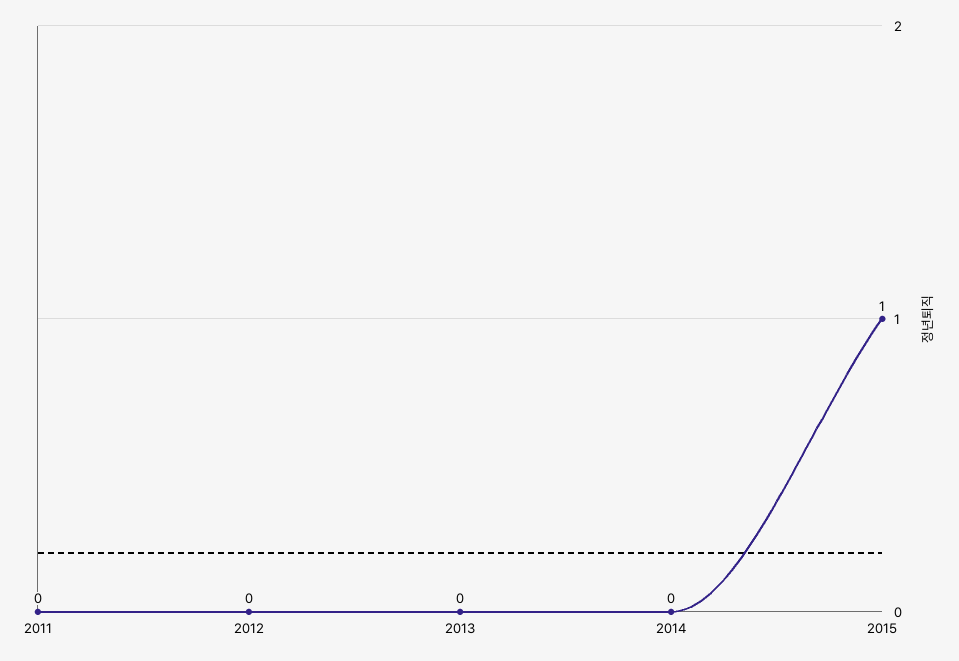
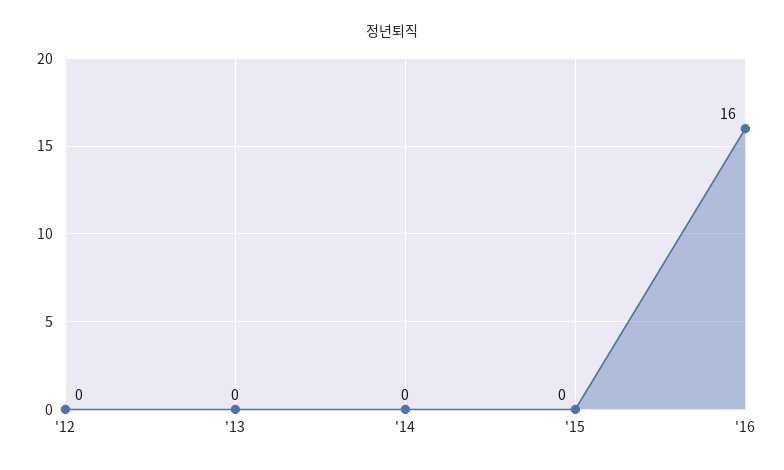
2011: 0 -> none
2015: 1 -> 0
'16: none -> 16

